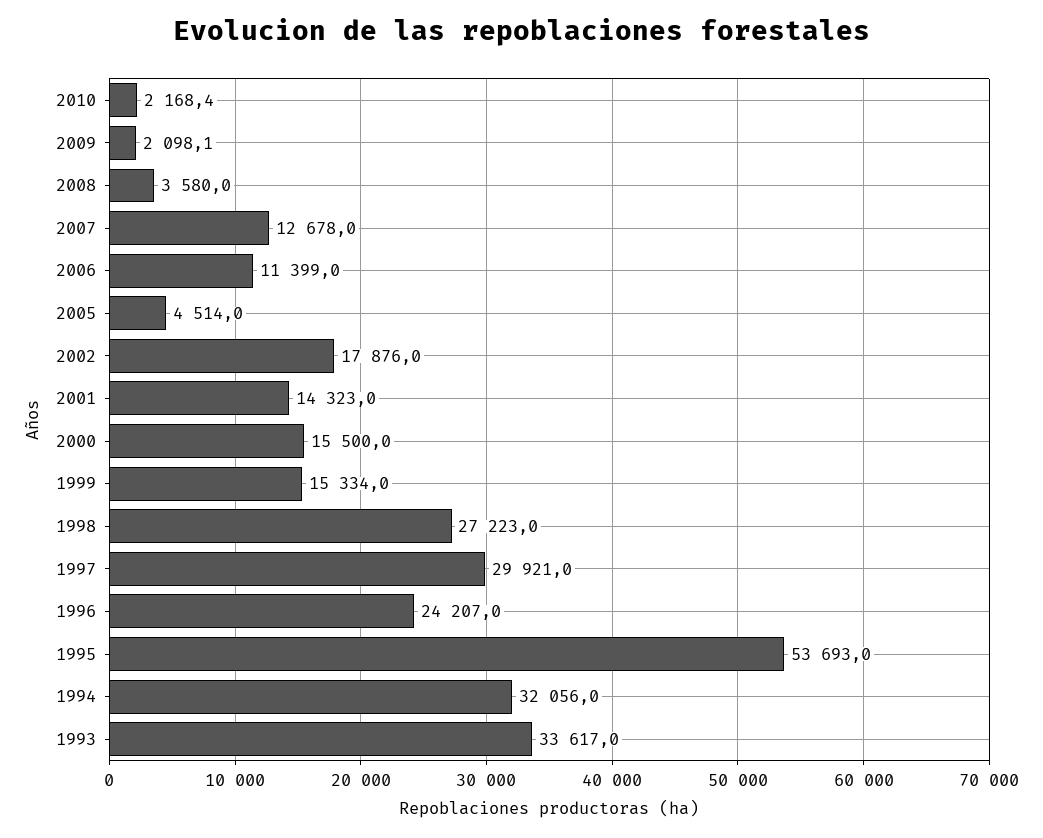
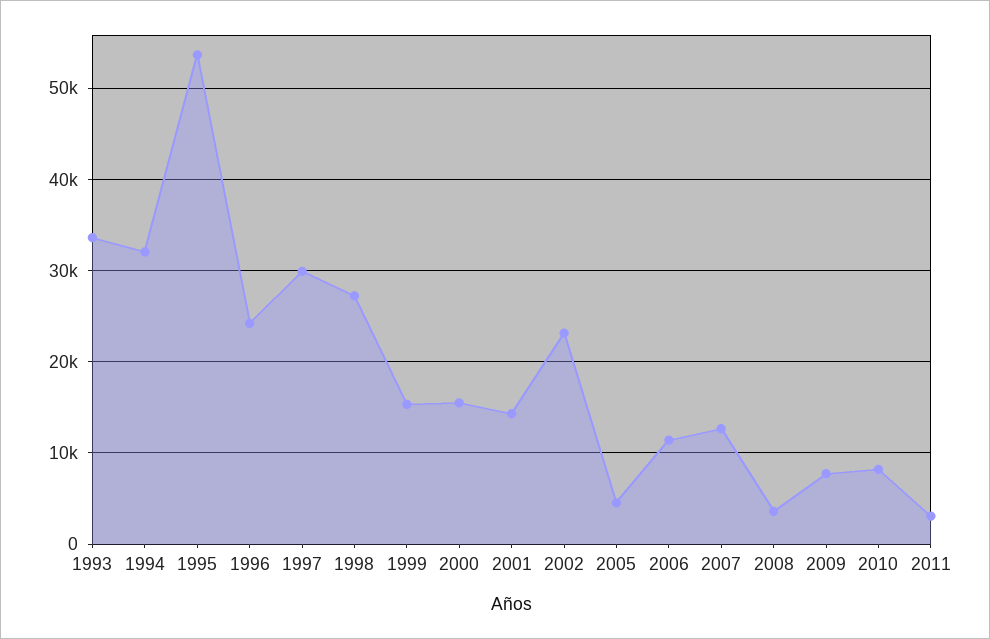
2010: 2168.4 -> 8000
2009: 2098.1 -> 8000
2002: 17876 -> 23000
2011: none -> 3000

